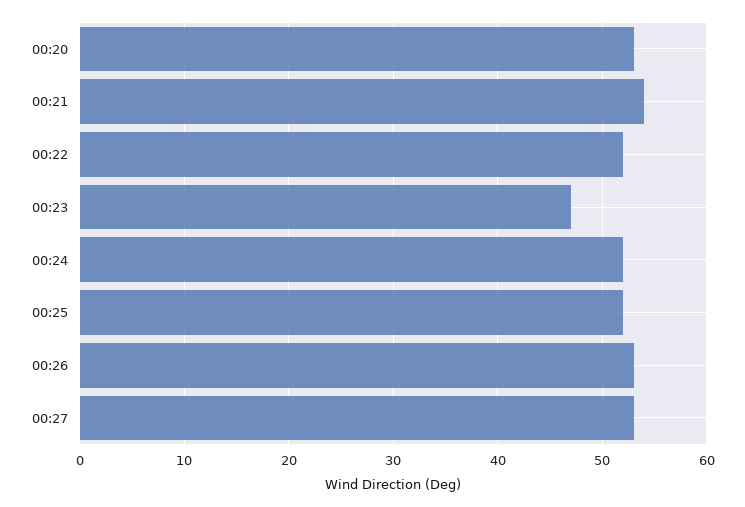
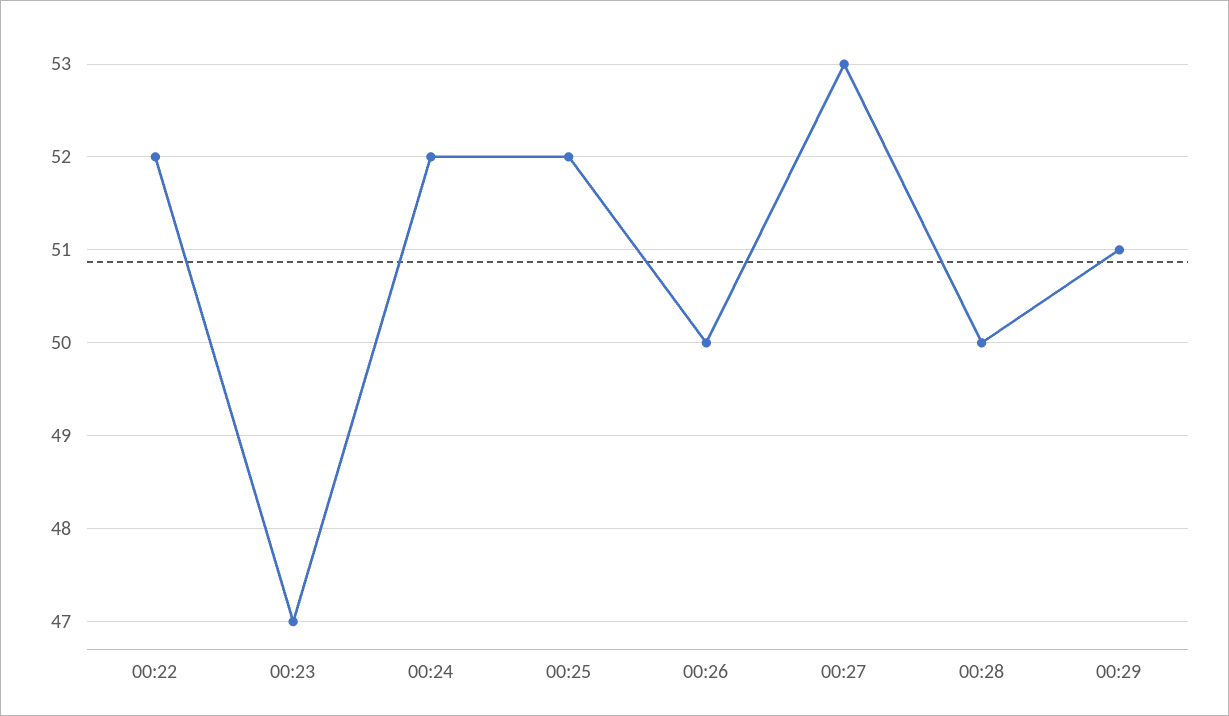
00:20: 53 -> none
00:21: 54 -> none
00:26: 53 -> 50
00:28: none -> 50
00:29: none -> 51

